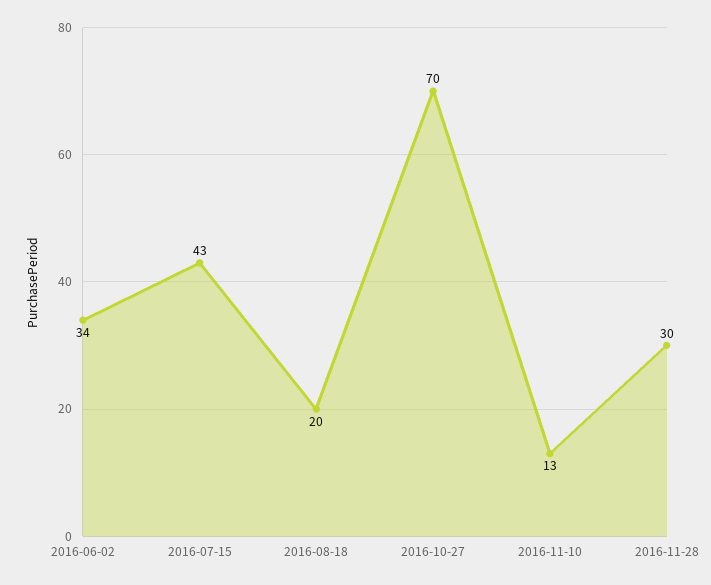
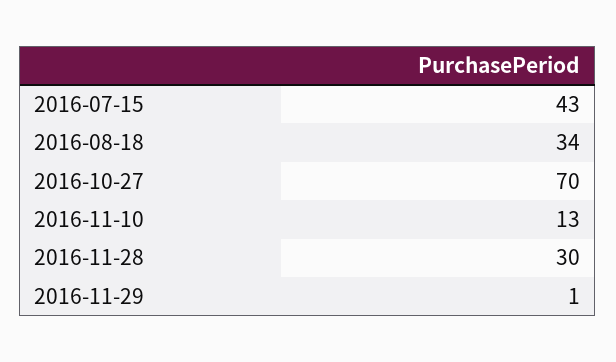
2016-06-02: 34 -> none
2016-08-18: 20 -> 34
2016-11-29: none -> 1

